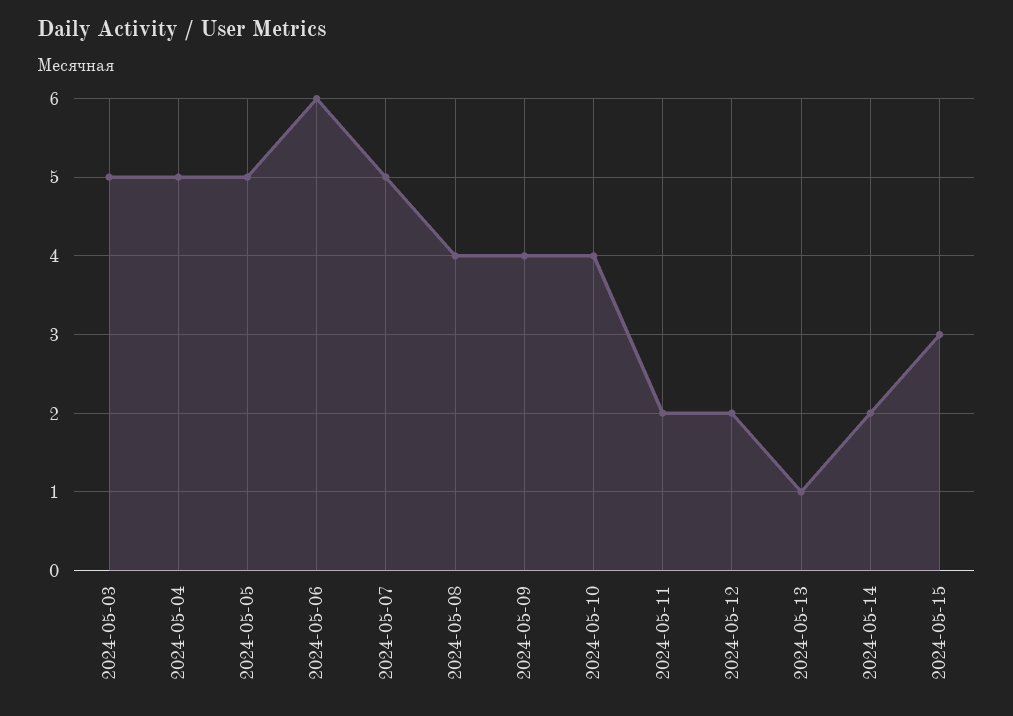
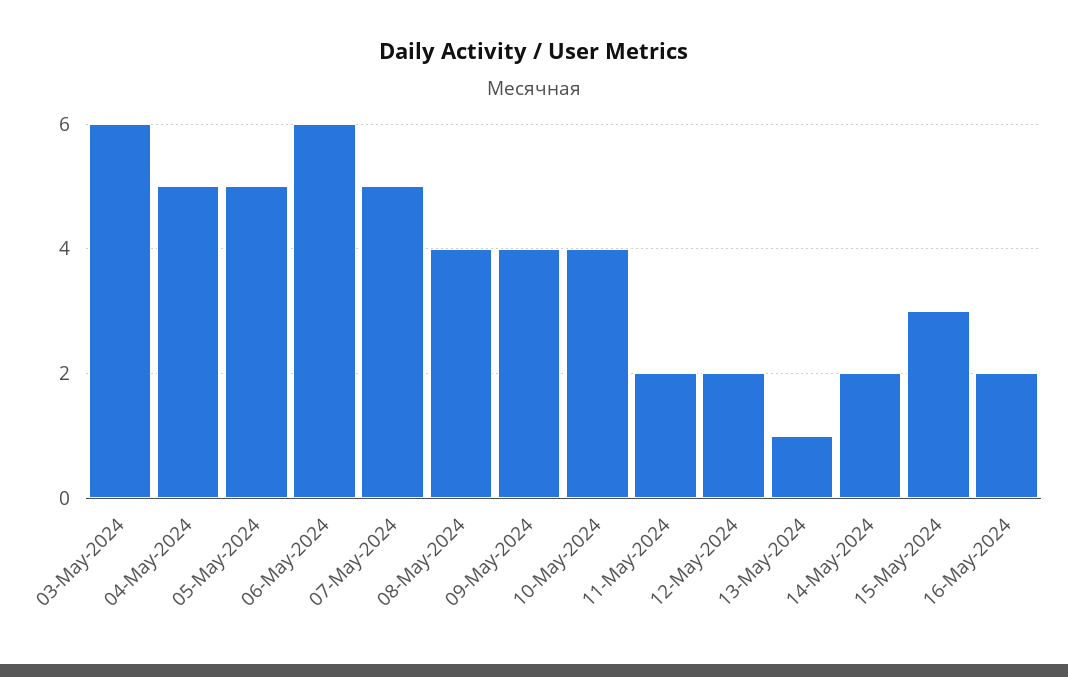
2024-05-03: 5 -> 6
16-May-2024: none -> 2

